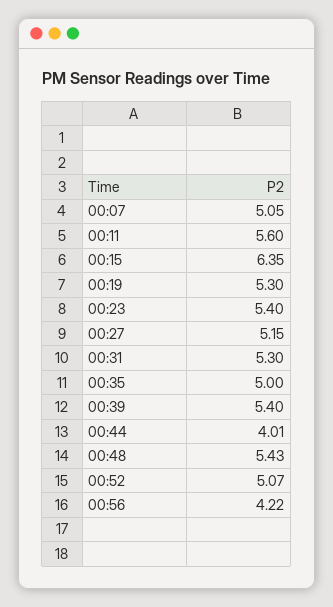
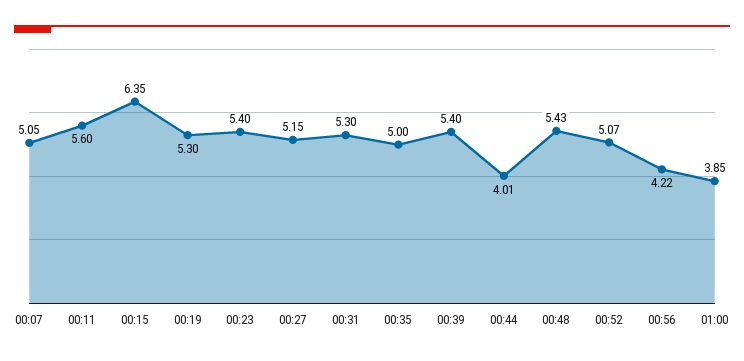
01:00: none -> 3.85

